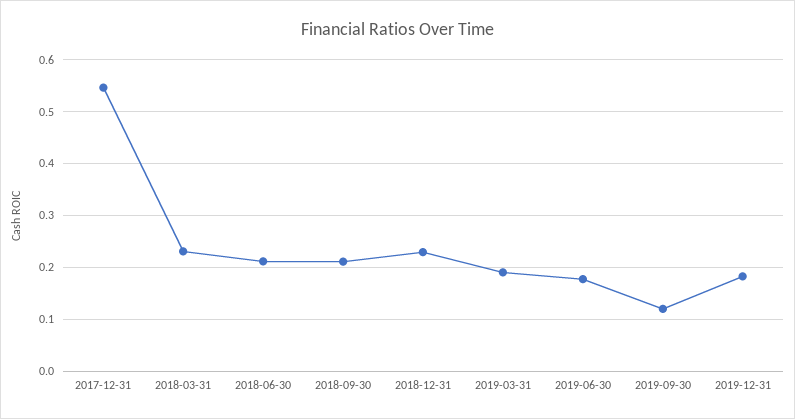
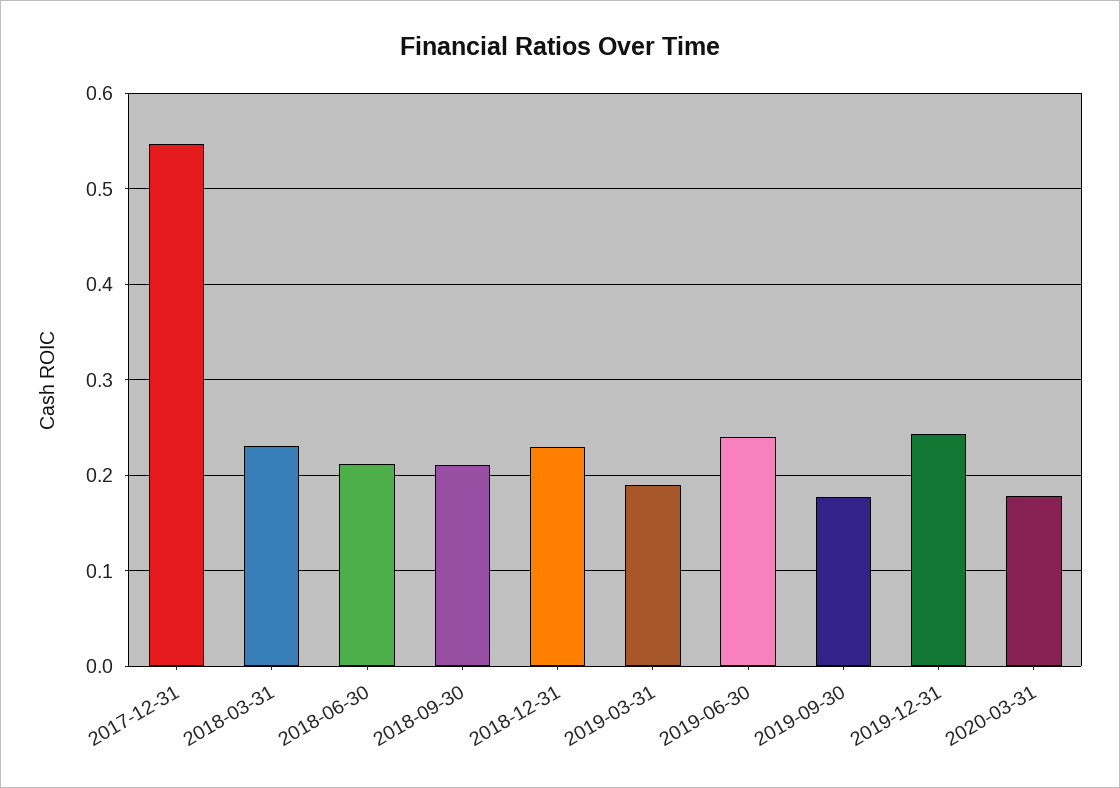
2019-06-30: 0.18 -> 0.24
2019-09-30: 0.12 -> 0.18
2019-12-31: 0.18 -> 0.24
2020-03-31: none -> 0.18

